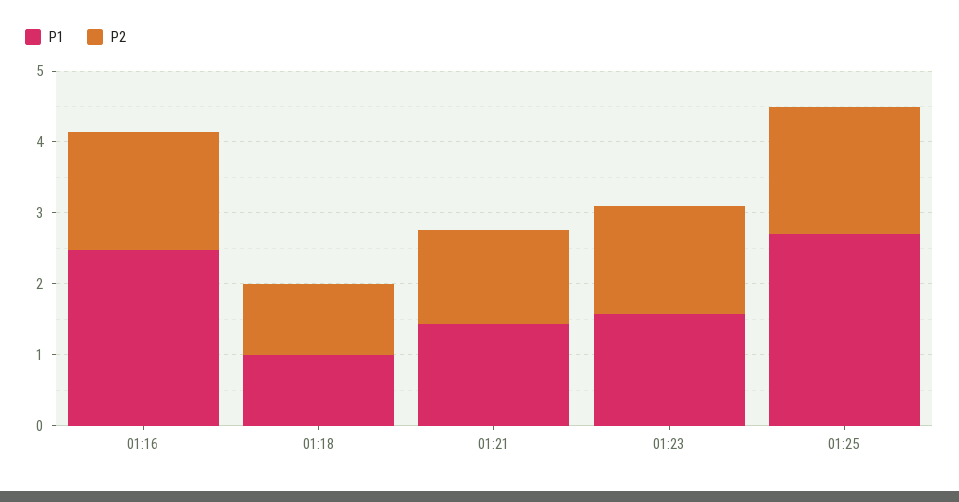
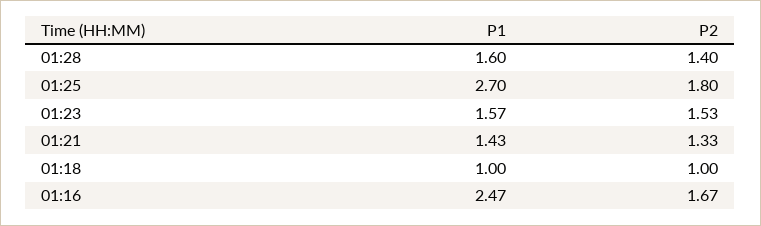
P1, 01:28: none -> 1.6
P2, 01:28: none -> 1.4

